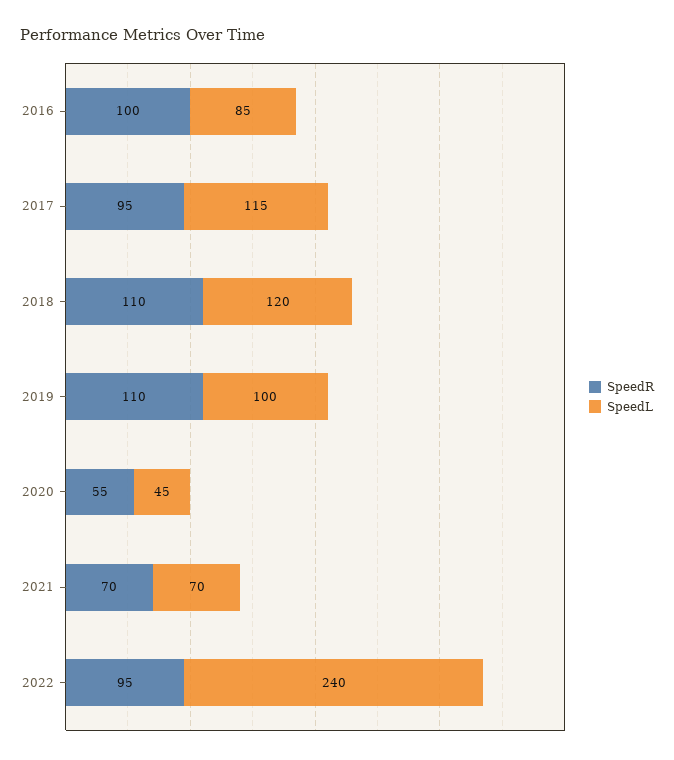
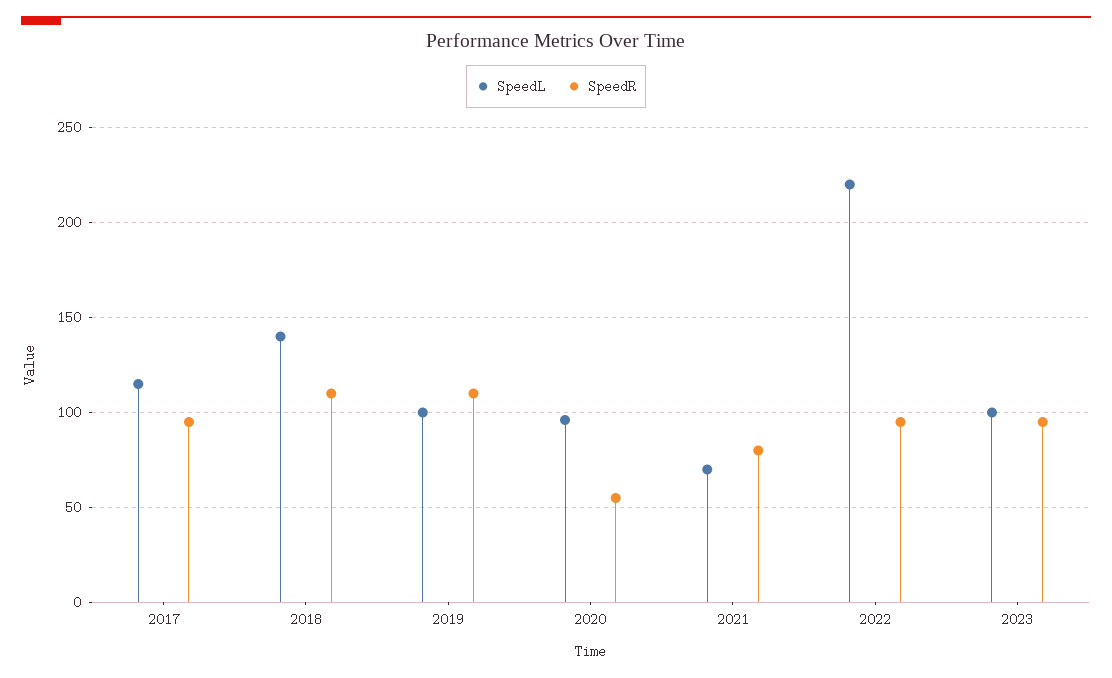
SpeedR, 2016: 100 -> none
SpeedL, 2016: 85 -> none
SpeedL, 2018: 120 -> 140
SpeedL, 2020: 45 -> 95
SpeedR, 2021: 70 -> 80
SpeedL, 2022: 240 -> 220
SpeedL, 2023: none -> 100
SpeedR, 2023: none -> 95

